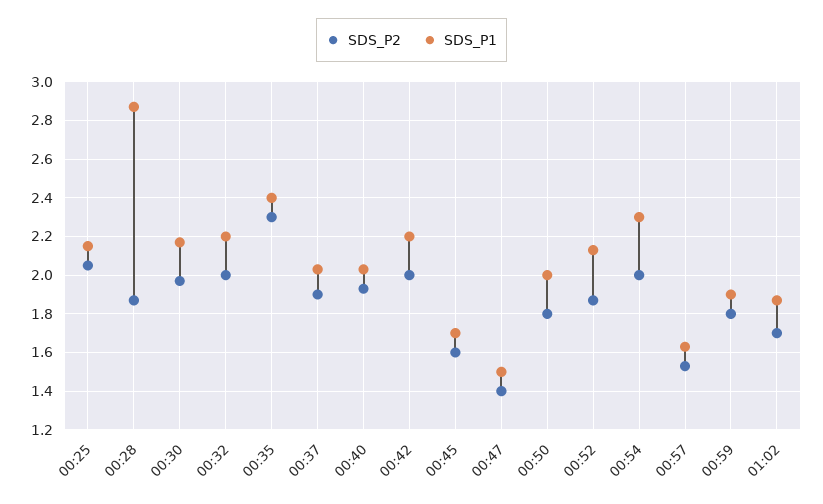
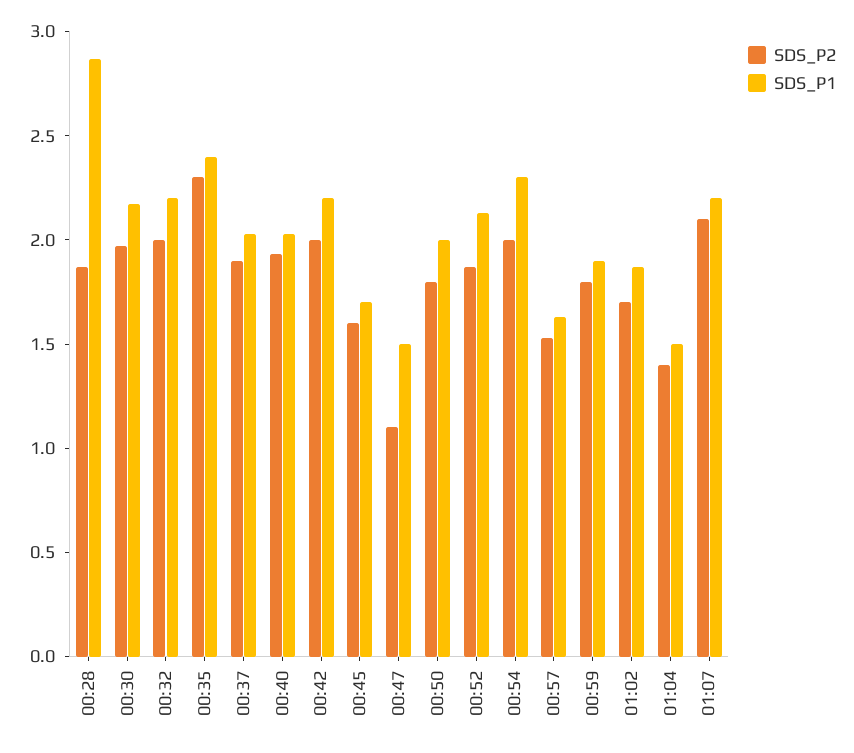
SDS_P2, 00:25: 2.05 -> none
SDS_P1, 00:25: 2.15 -> none
SDS_P2, 00:47: 1.4 -> 1.1
SDS_P2, 01:04: none -> 1.4
SDS_P1, 01:04: none -> 1.5
SDS_P2, 01:07: none -> 2.1
SDS_P1, 01:07: none -> 2.2

